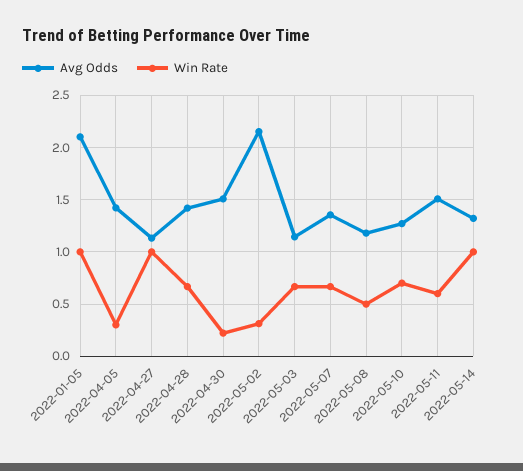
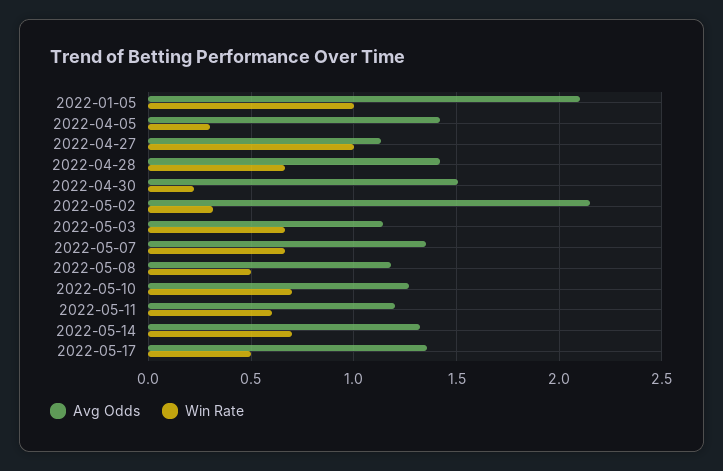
Avg Odds, 2022-05-11: 1.5 -> 1.2
Win Rate, 2022-05-14: 1 -> 0.7
Avg Odds, 2022-05-17: none -> 1.35
Win Rate, 2022-05-17: none -> 0.5

